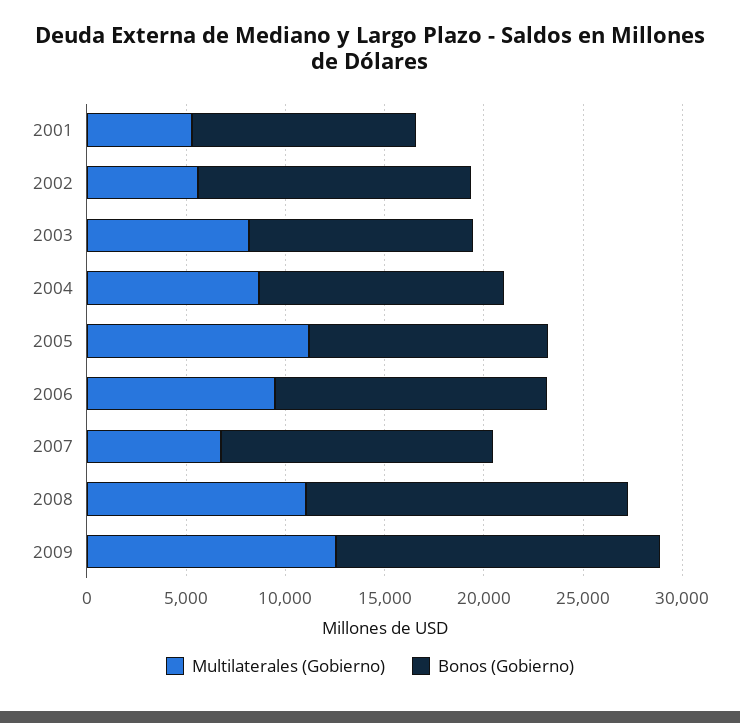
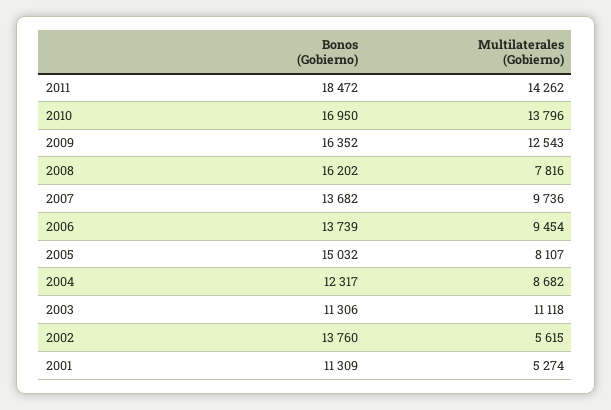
Multilaterales (Gobierno), 2003: 8000 -> 11118
Multilaterales (Gobierno), 2005: 11000 -> 8107
Bonos (Gobierno), 2005: 12000 -> 15032
Multilaterales (Gobierno), 2007: 7000 -> 9736
Multilaterales (Gobierno), 2008: 11000 -> 7816
Bonos (Gobierno), 2011: none -> 18472
Multilaterales (Gobierno), 2011: none -> 14262
Bonos (Gobierno), 2010: none -> 16950
Multilaterales (Gobierno), 2010: none -> 13796

